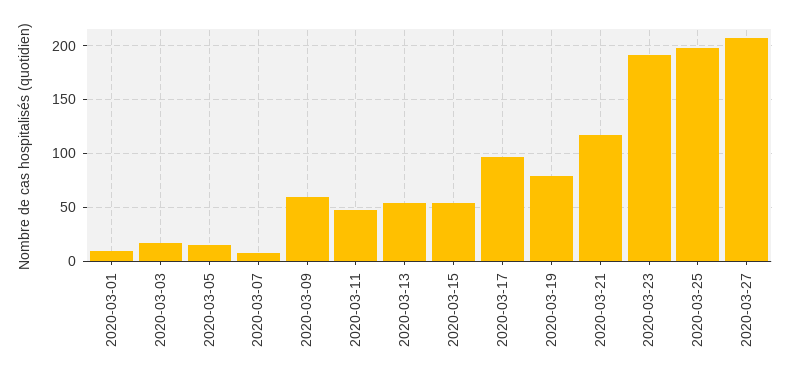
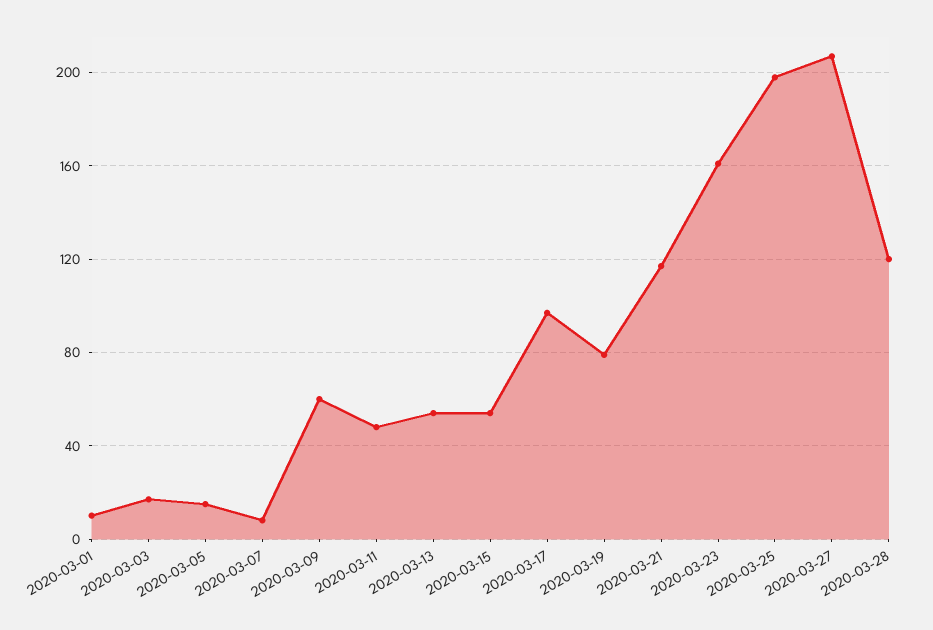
2020-03-23: 190 -> 160
2020-03-28: none -> 120

